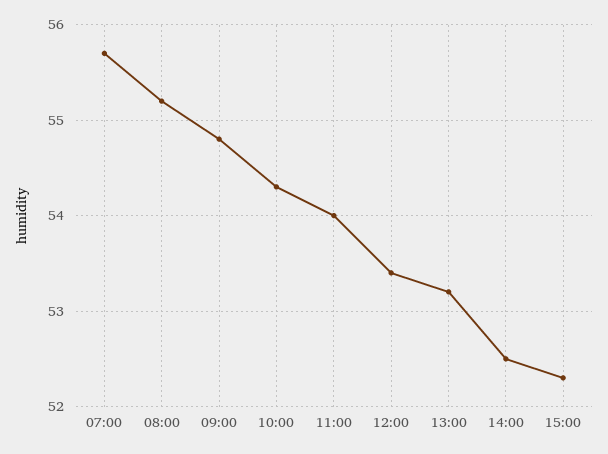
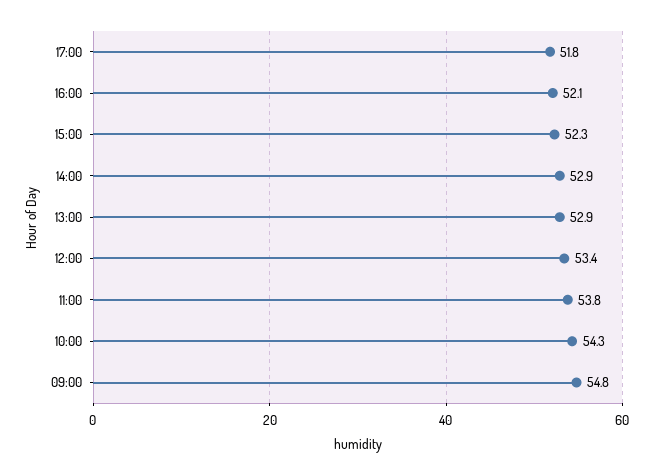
07:00: 55.7 -> none
08:00: 55.2 -> none
11:00: 54 -> 53.8
13:00: 53.2 -> 52.9
14:00: 52.5 -> 52.9
17:00: none -> 51.8
16:00: none -> 52.1

